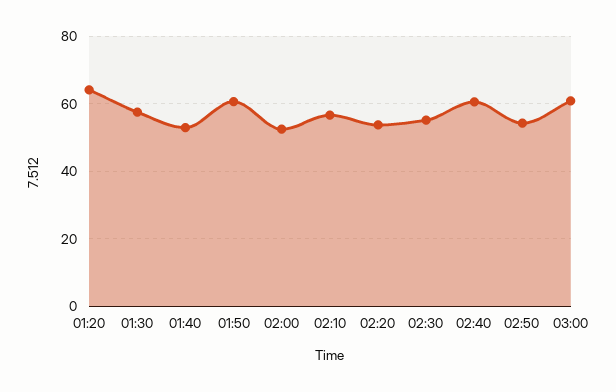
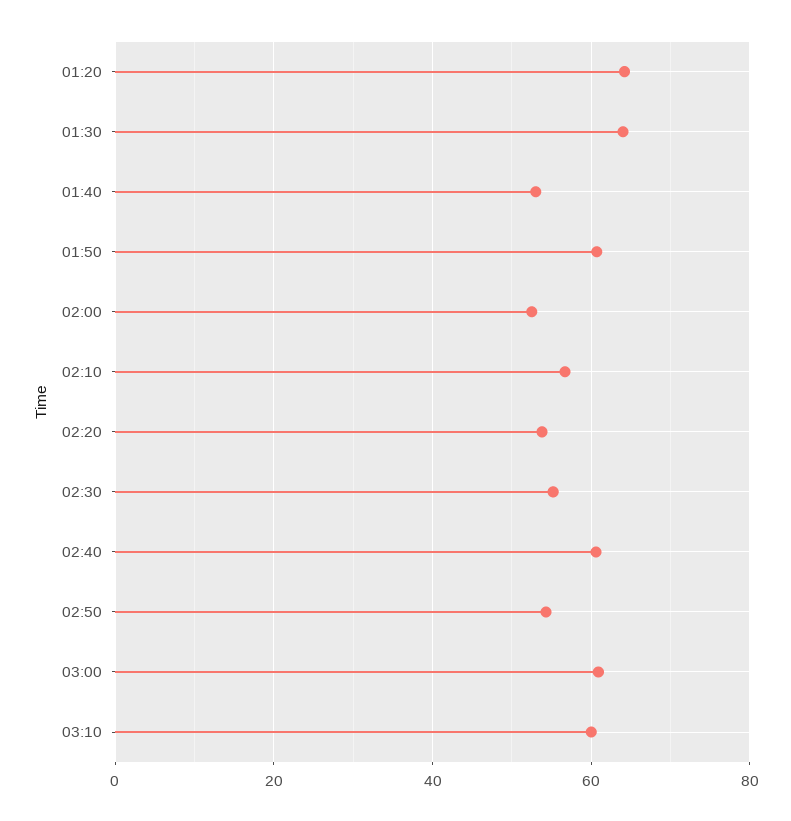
01:30: 58 -> 64
03:10: none -> 60

